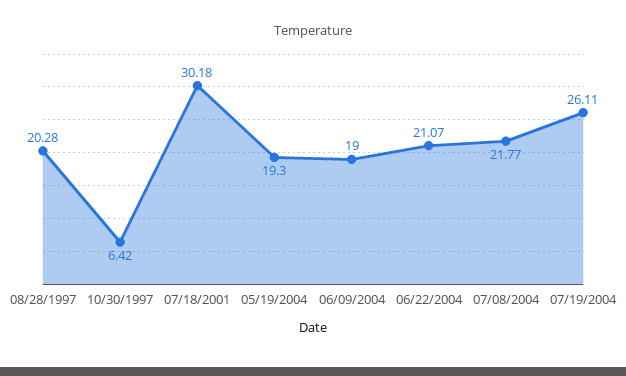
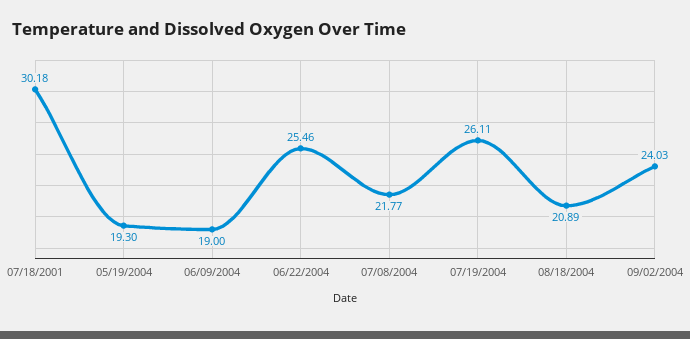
08/28/1997: 20.28 -> none
10/30/1997: 6.42 -> none
06/22/2004: 21.07 -> 25.46
08/18/2004: none -> 20.89
09/02/2004: none -> 24.03

